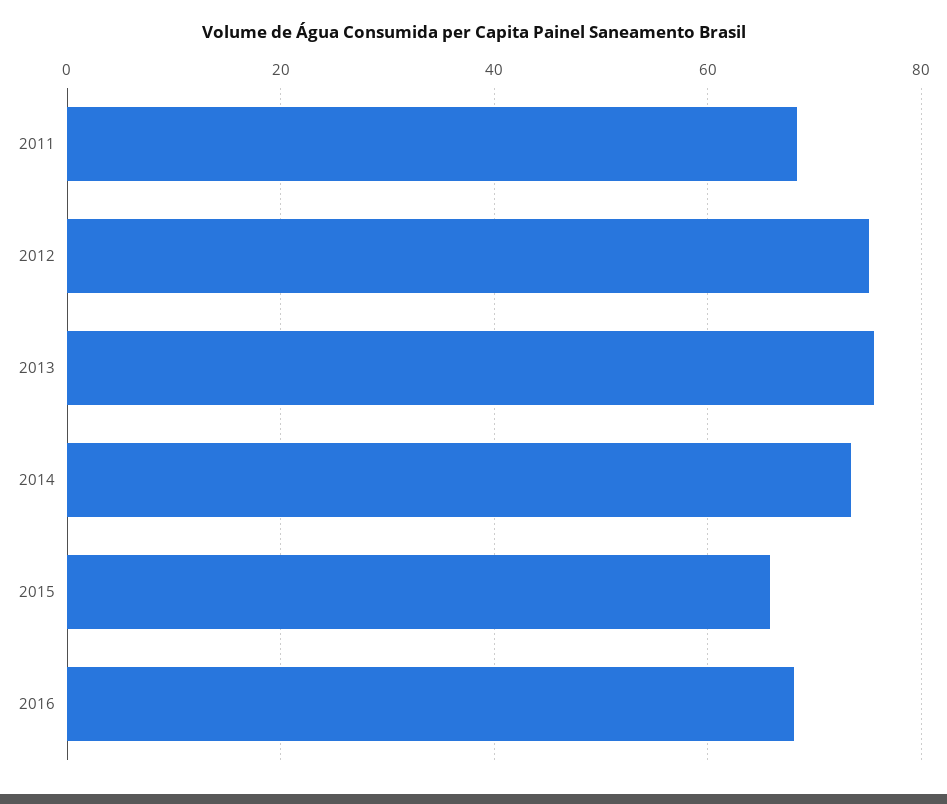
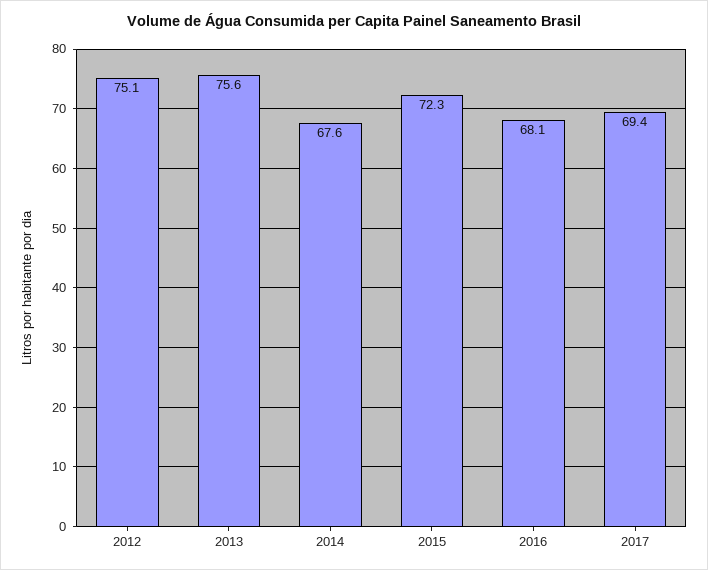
2011: 68 -> none
2014: 74 -> 67.6
2015: 66 -> 72.3
2017: none -> 69.4

